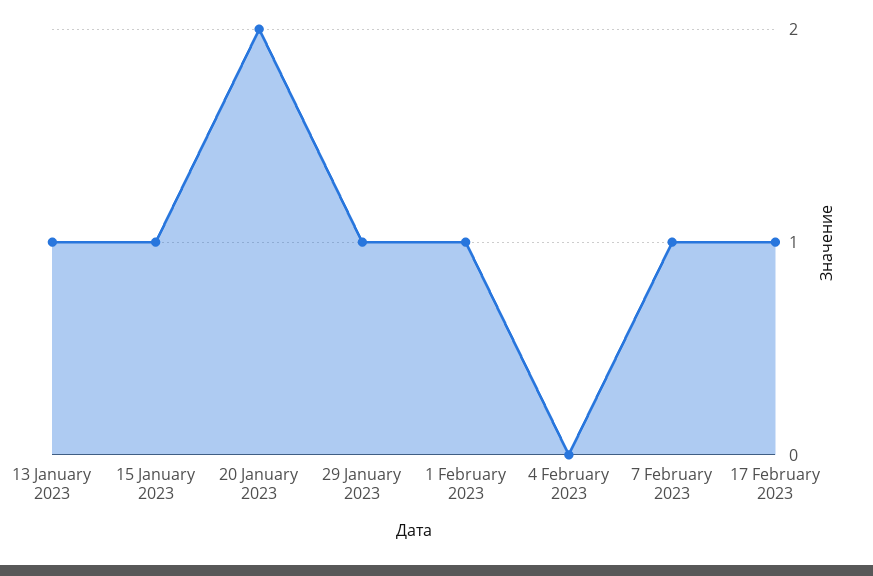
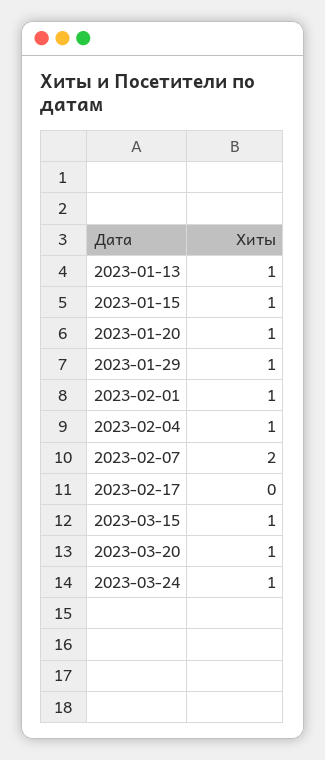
20 January 2023: 2 -> 1
4 February 2023: 0 -> 1
7 February 2023: 1 -> 2
17 February 2023: 1 -> 0
2023-03-15: none -> 1
2023-03-20: none -> 1
2023-03-24: none -> 1

